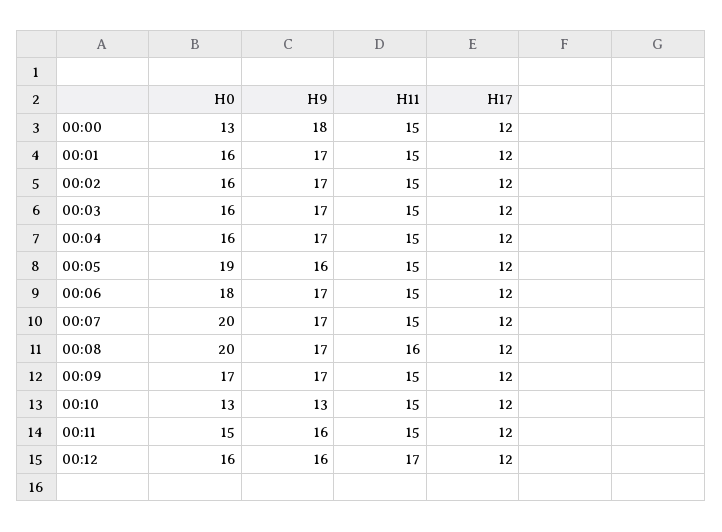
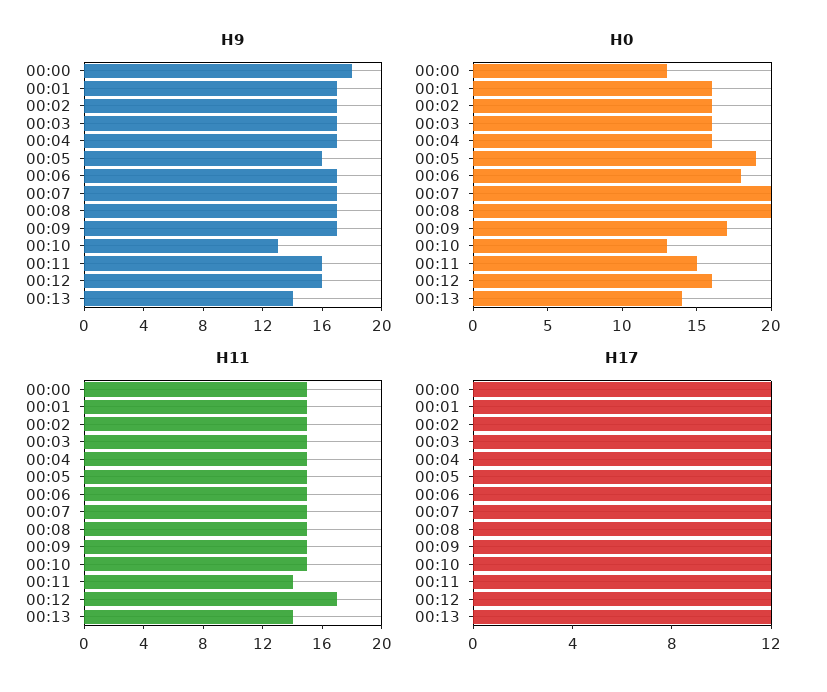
H11, 00:08: 16 -> 15
H11, 00:11: 15 -> 14
H9, 00:13: none -> 14
H0, 00:13: none -> 14
H11, 00:13: none -> 14
H17, 00:13: none -> 12

